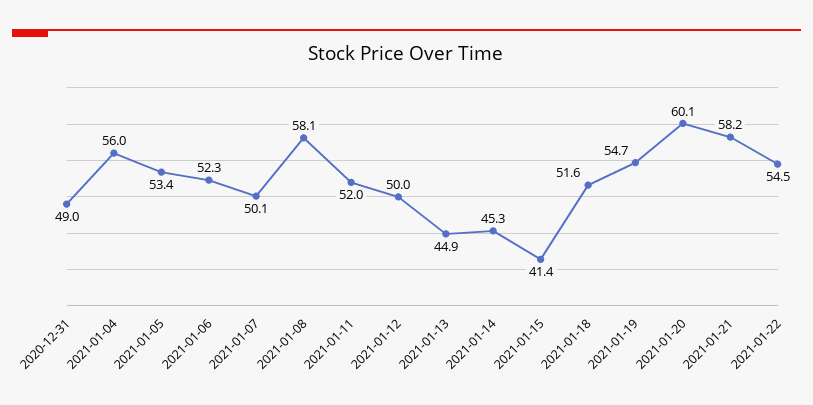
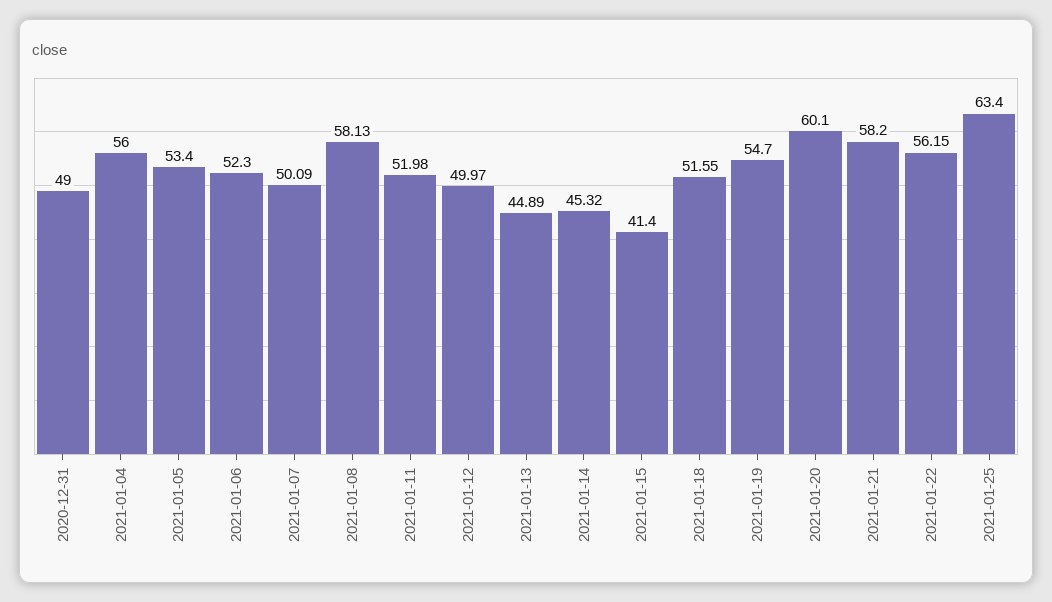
2021-01-22: 54.5 -> 56.15
2021-01-25: none -> 63.4

